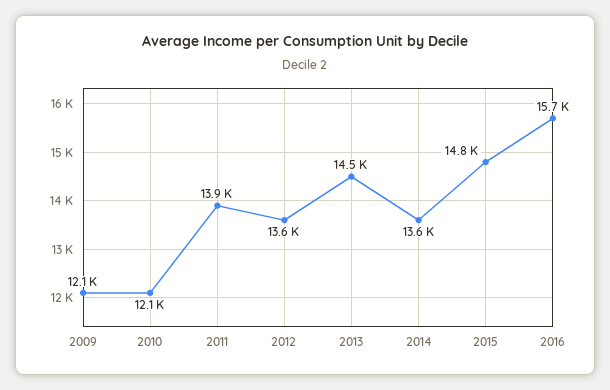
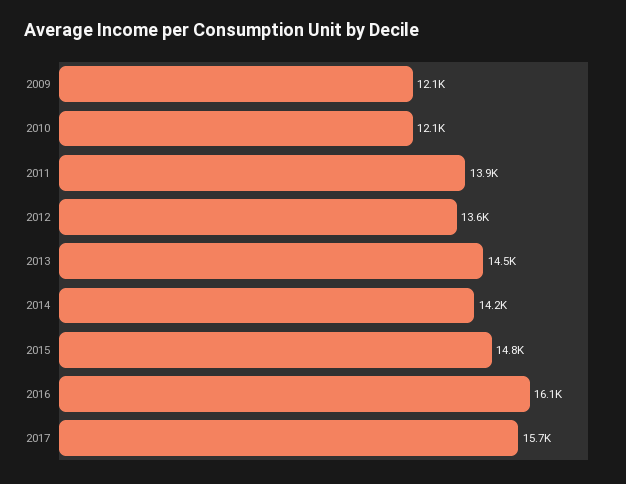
2014: 13600 -> 14200
2016: 15700 -> 16100
2017: none -> 15700

